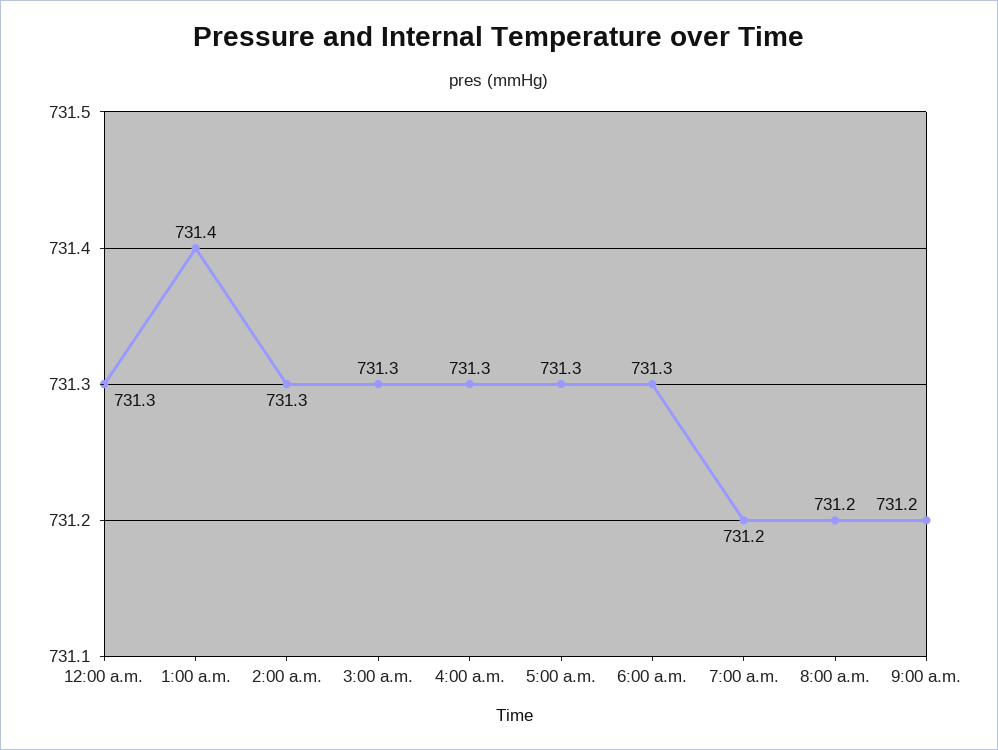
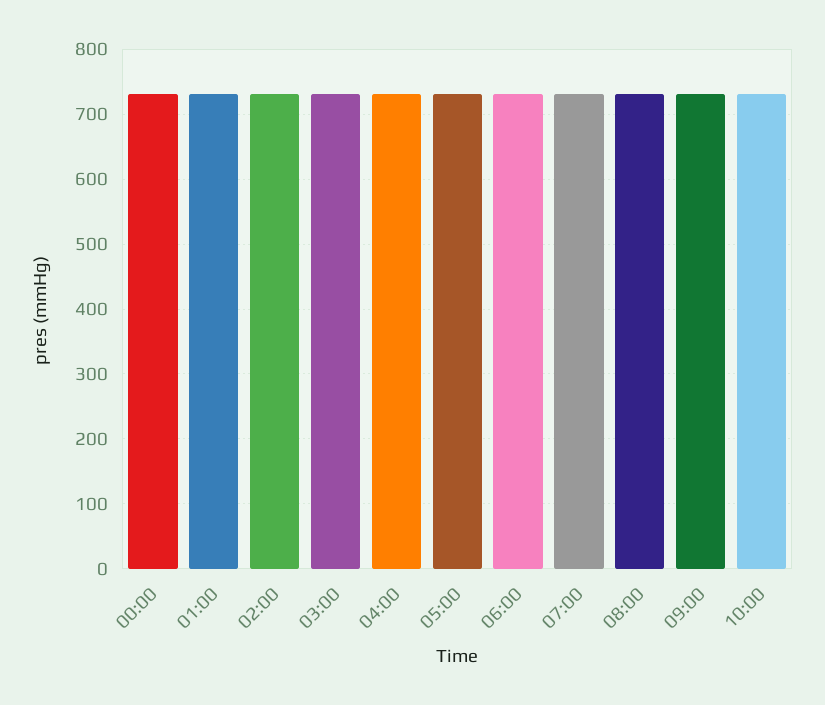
10:00: none -> 730

